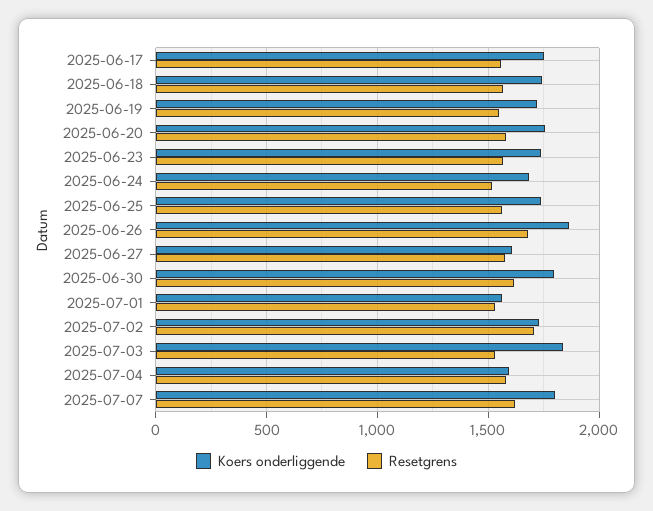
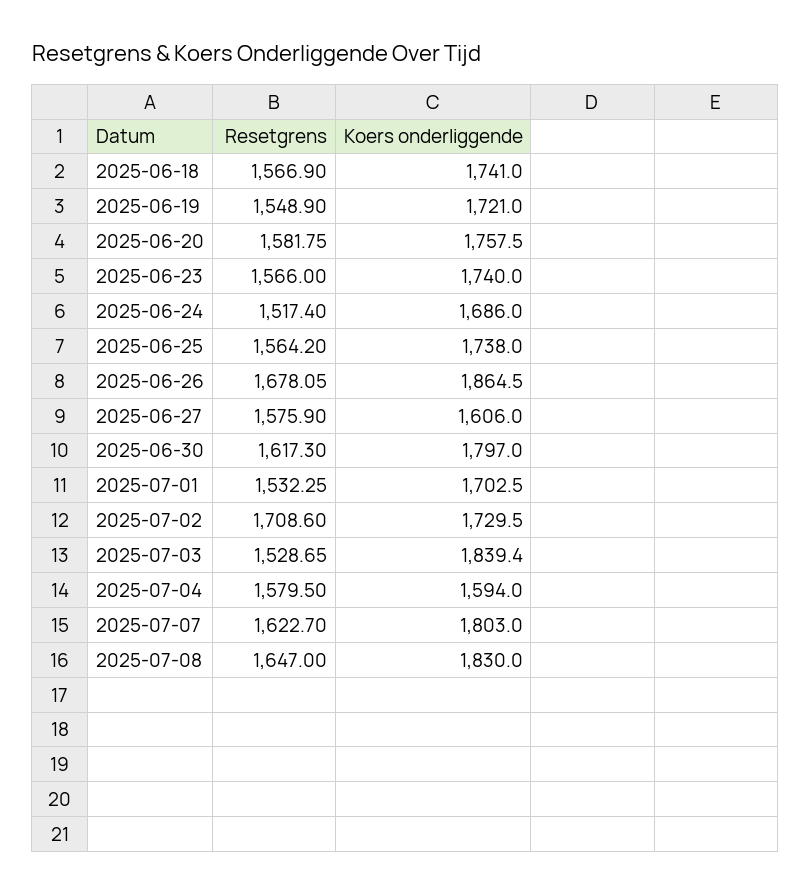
Koers onderliggende, 2025-06-17: 1750 -> none
Resetgrens, 2025-06-17: 1550 -> none
Koers onderliggende, 2025-07-01: 1550 -> 1702.5
Resetgrens, 2025-07-08: none -> 1647
Koers onderliggende, 2025-07-08: none -> 1830

